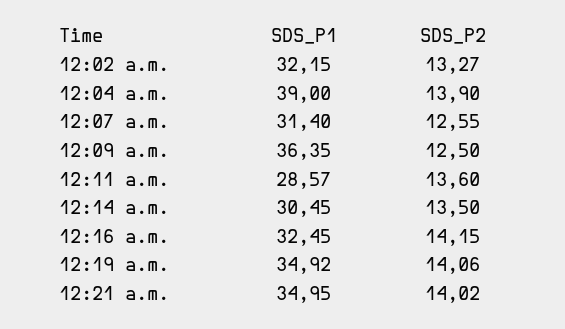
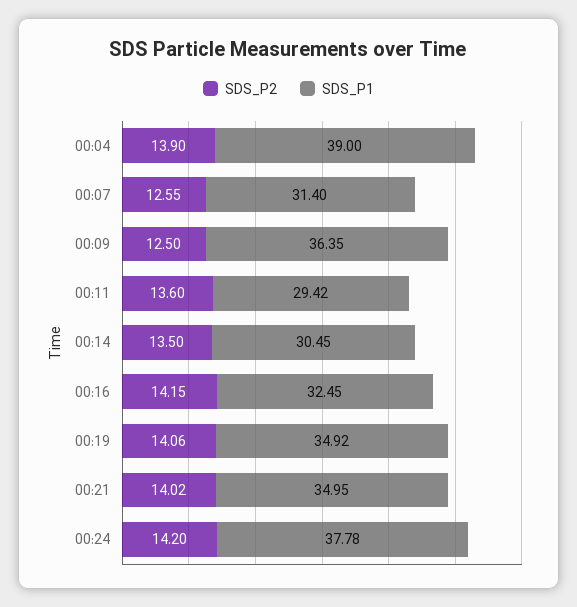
SDS_P1, 12:02 a.m.: 32.15 -> none
SDS_P2, 12:02 a.m.: 13.27 -> none
SDS_P1, 12:11 a.m.: 28.57 -> 29.42
SDS_P2, 00:24: none -> 14.2
SDS_P1, 00:24: none -> 37.78

